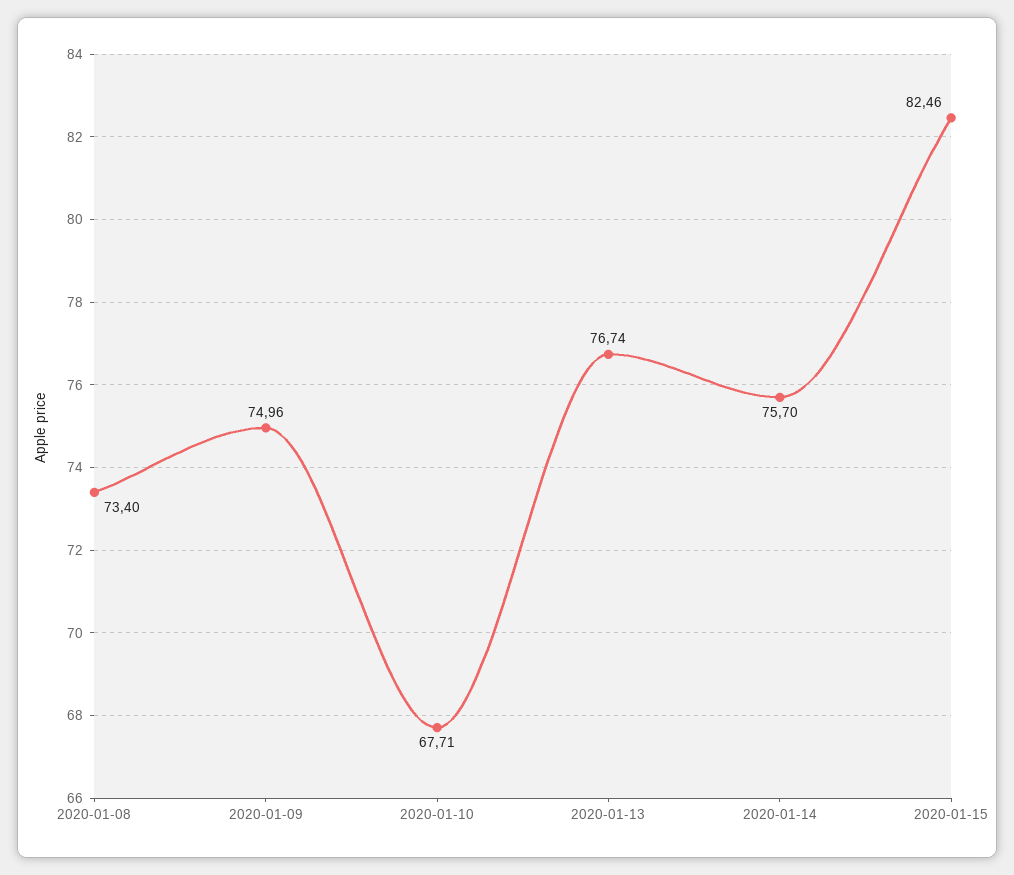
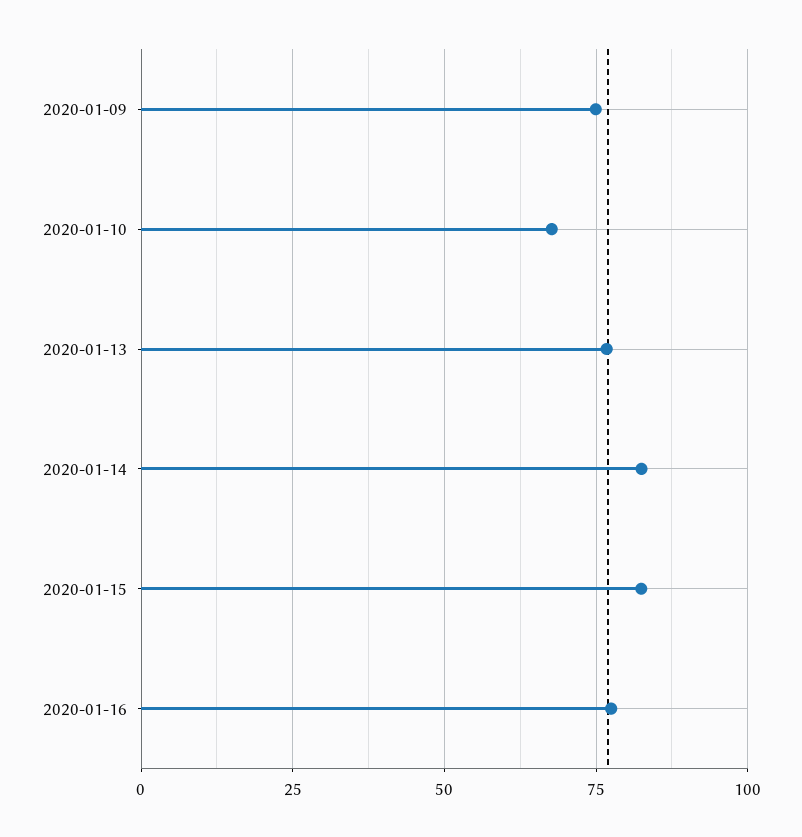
2020-01-08: 73.4 -> none
2020-01-14: 75.7 -> 82.5
2020-01-16: none -> 77.5

